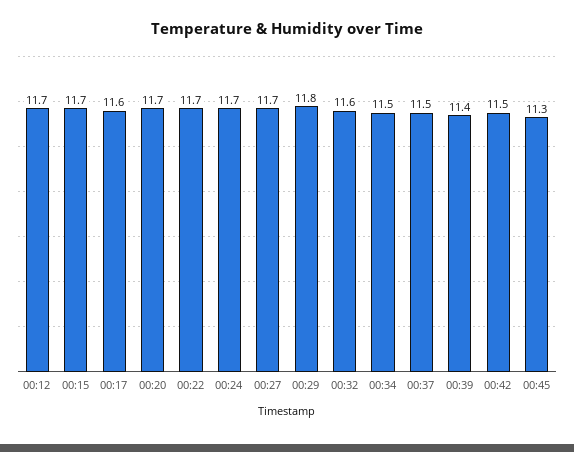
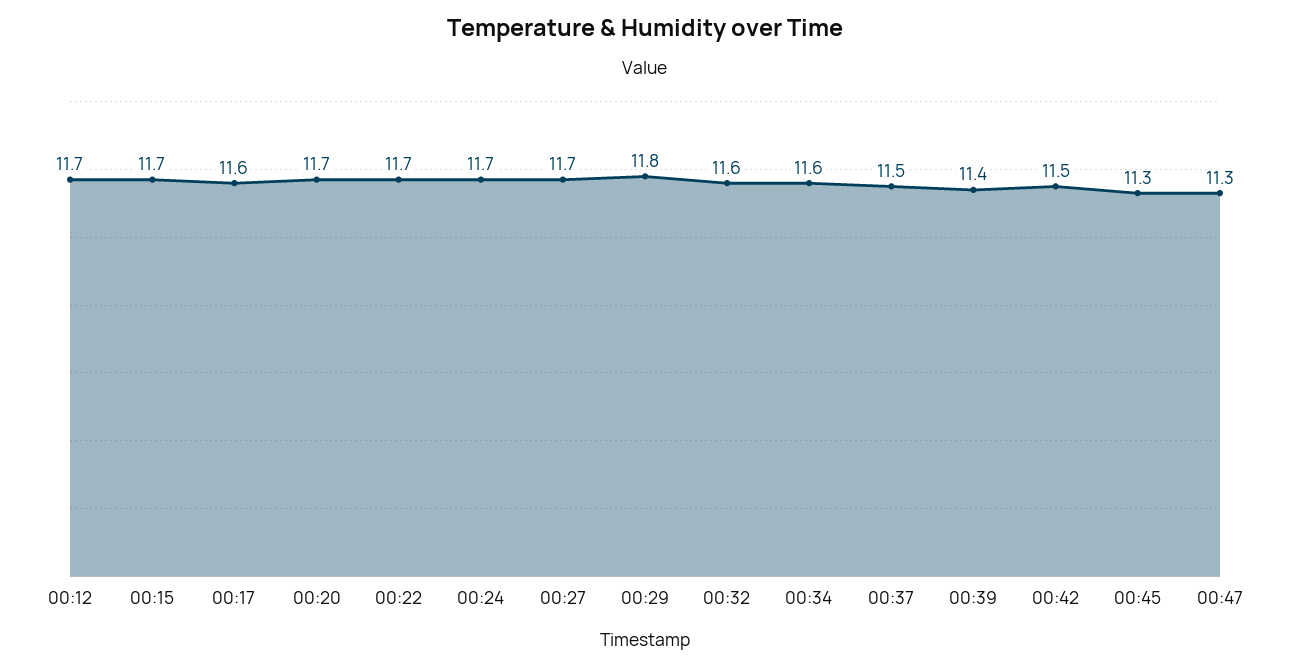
00:34: 11.5 -> 11.6
00:47: none -> 11.3

